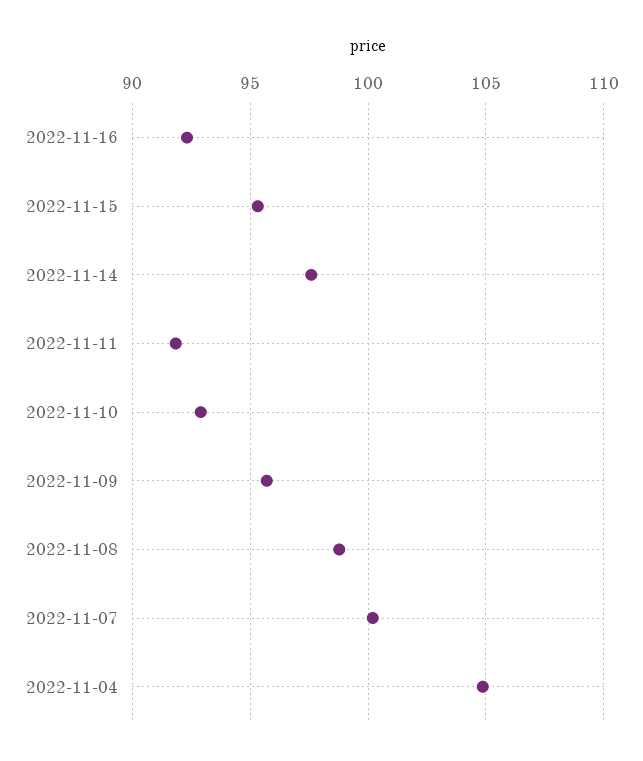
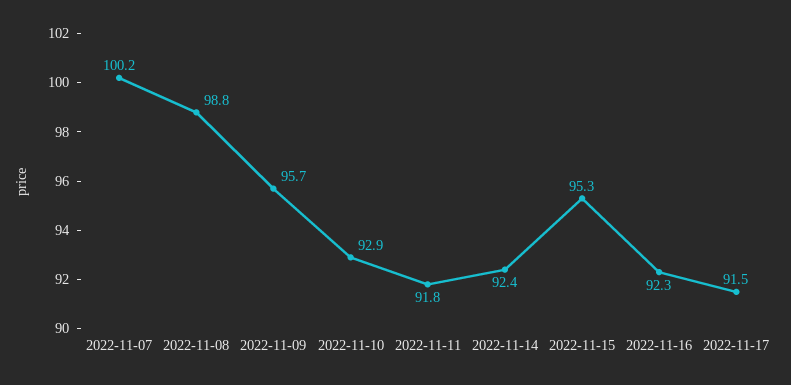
2022-11-14: 97.5 -> 92.4
2022-11-04: 105 -> none
2022-11-17: none -> 91.5

